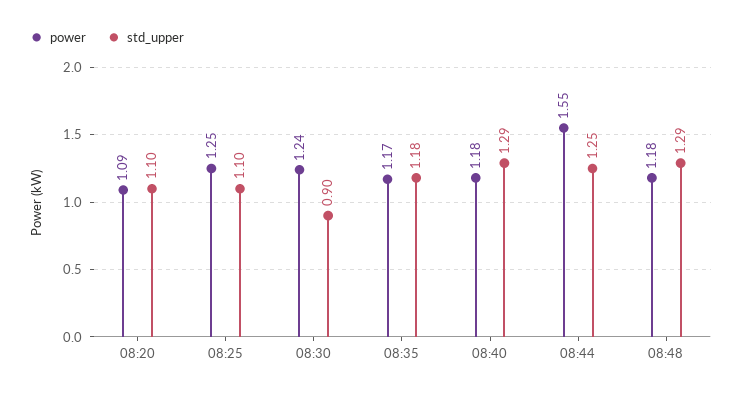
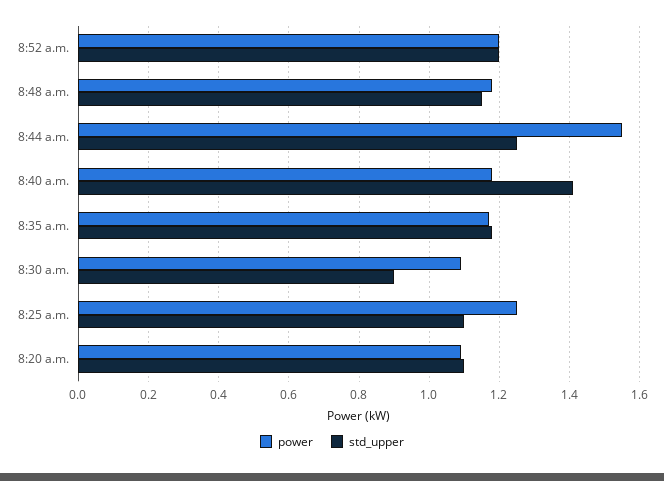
power, 08:30: 1.24 -> 1.1
std_upper, 08:40: 1.29 -> 1.4
std_upper, 08:48: 1.29 -> 1.15
power, 8:52 a.m.: none -> 1.2
std_upper, 8:52 a.m.: none -> 1.2

